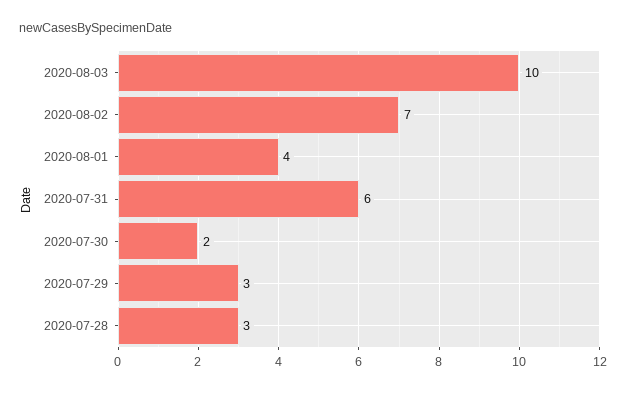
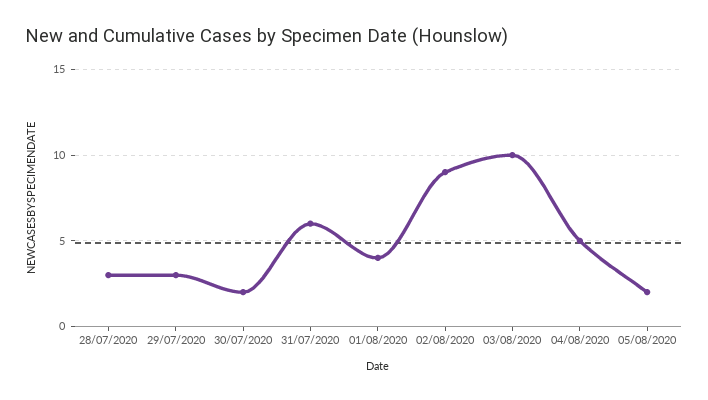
2020-08-02: 7 -> 9
04/08/2020: none -> 5
05/08/2020: none -> 2

